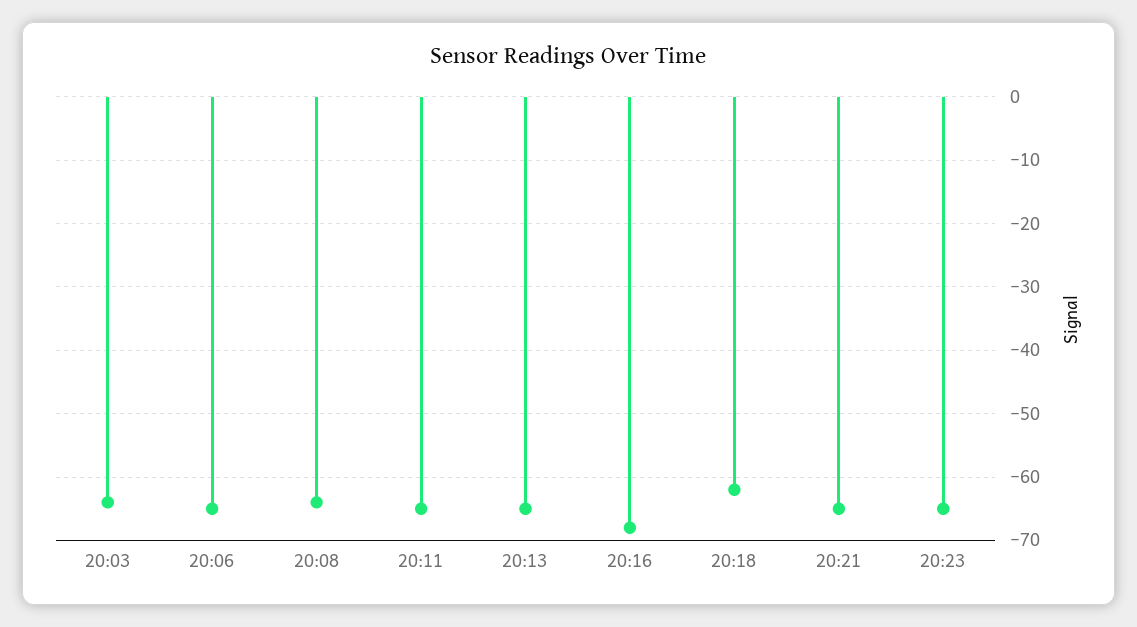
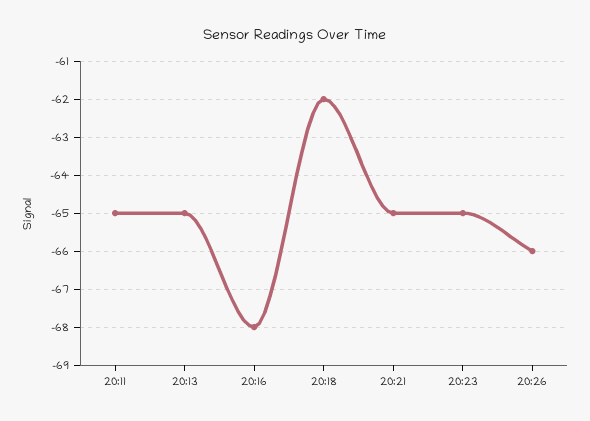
20:03: -64 -> none
20:06: -65 -> none
20:08: -64 -> none
20:26: none -> -66

